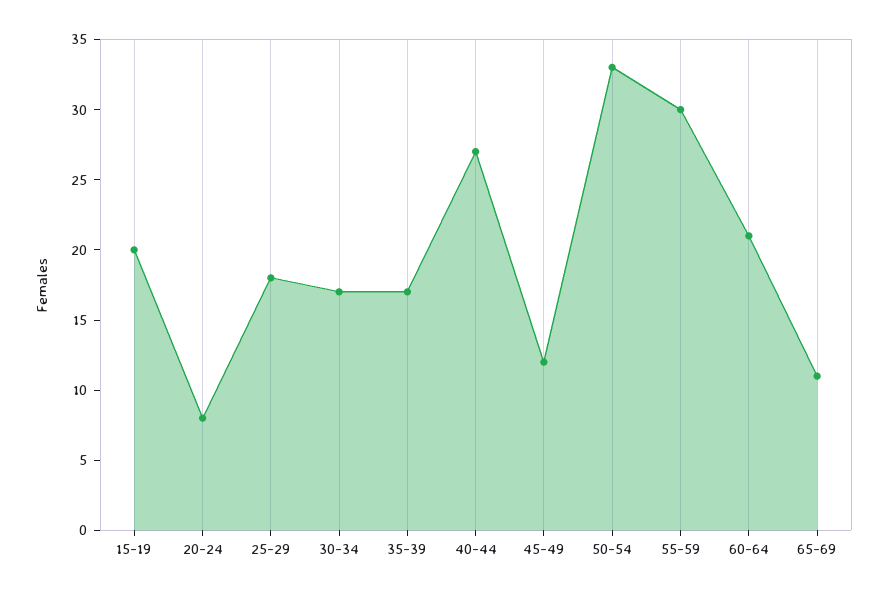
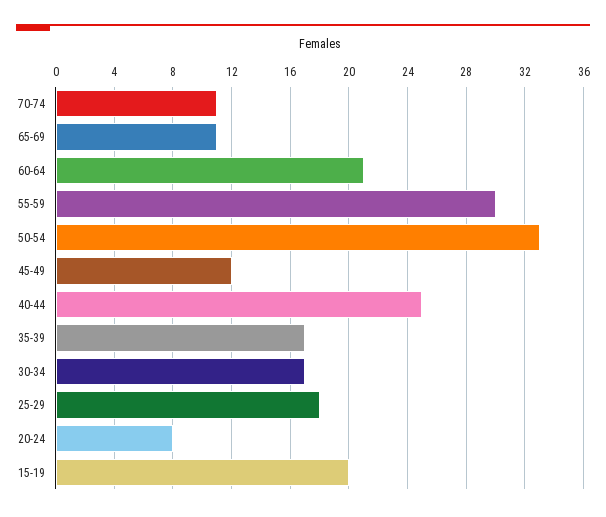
40-44: 27 -> 25
70-74: none -> 11

